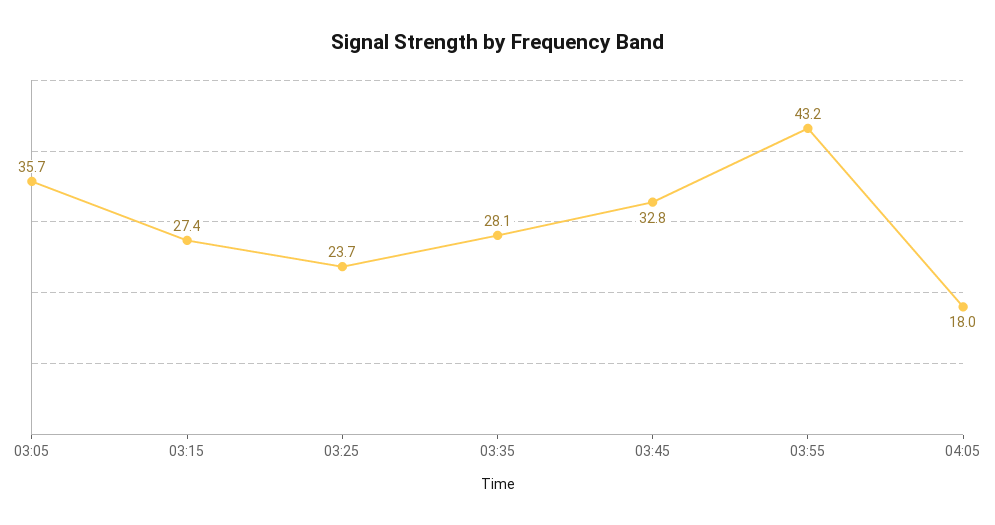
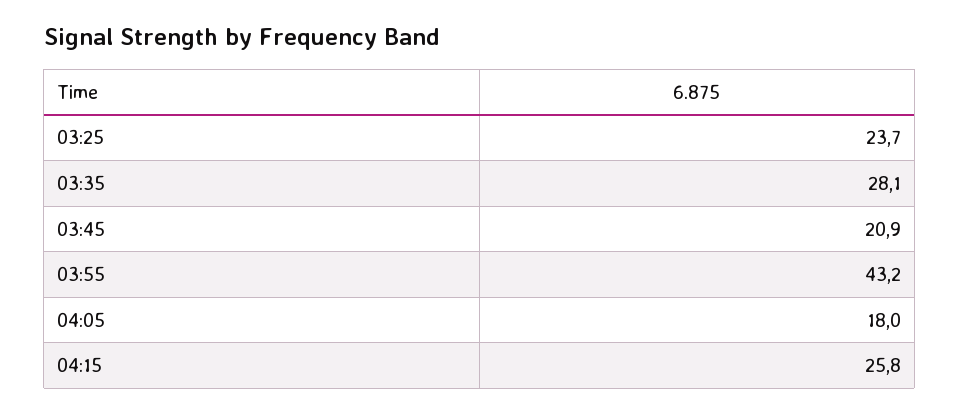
03:05: 35.7 -> none
03:15: 27.4 -> none
03:45: 32.8 -> 20.9
04:15: none -> 25.8

